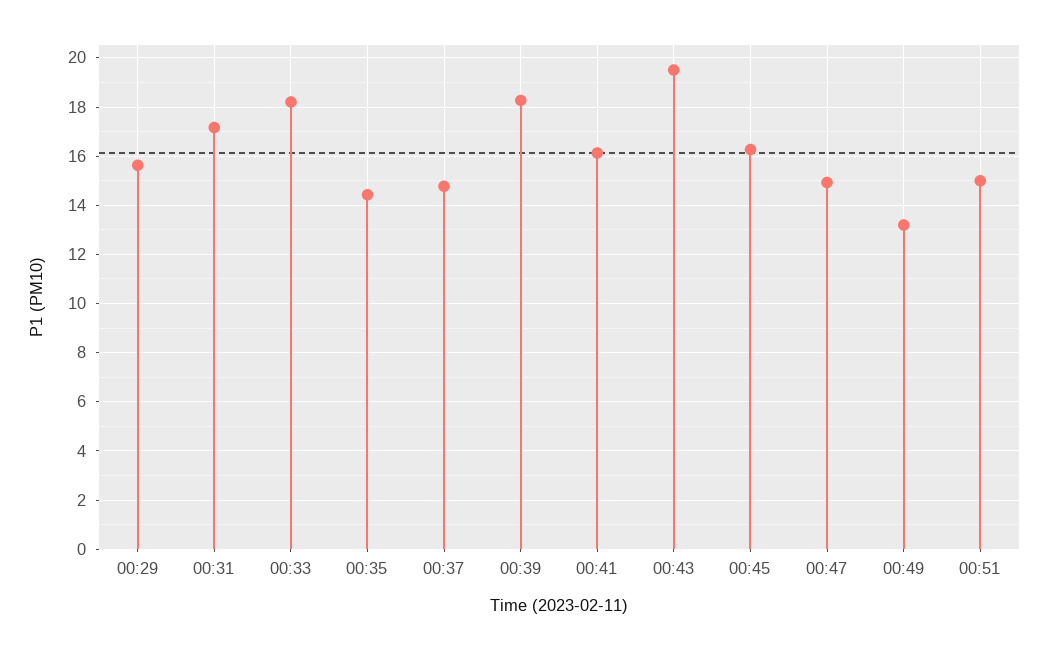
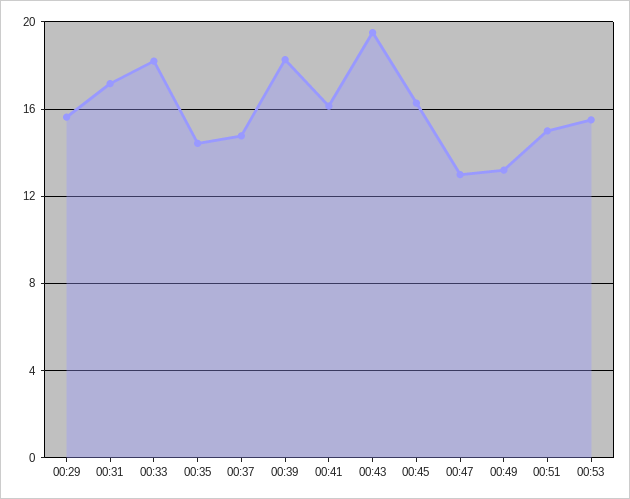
00:47: 15 -> 13
00:53: none -> 15.5

